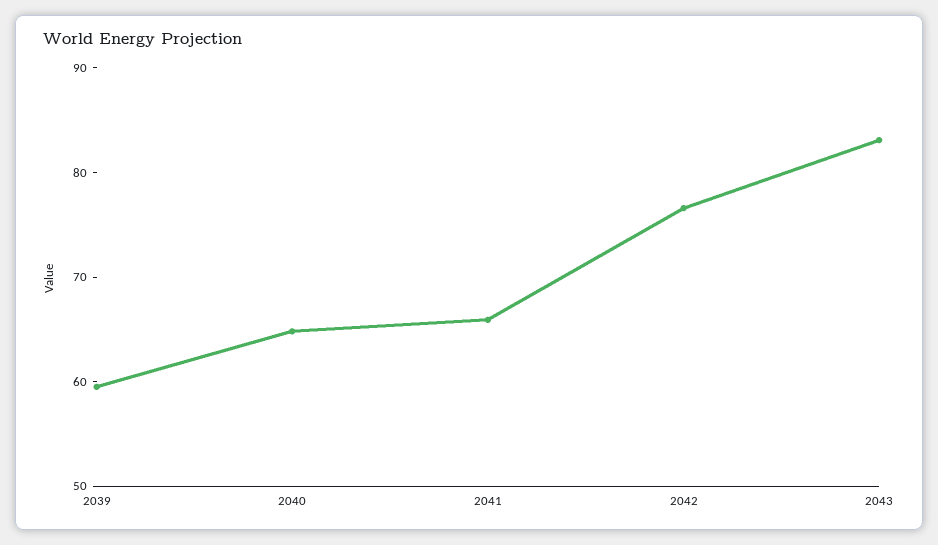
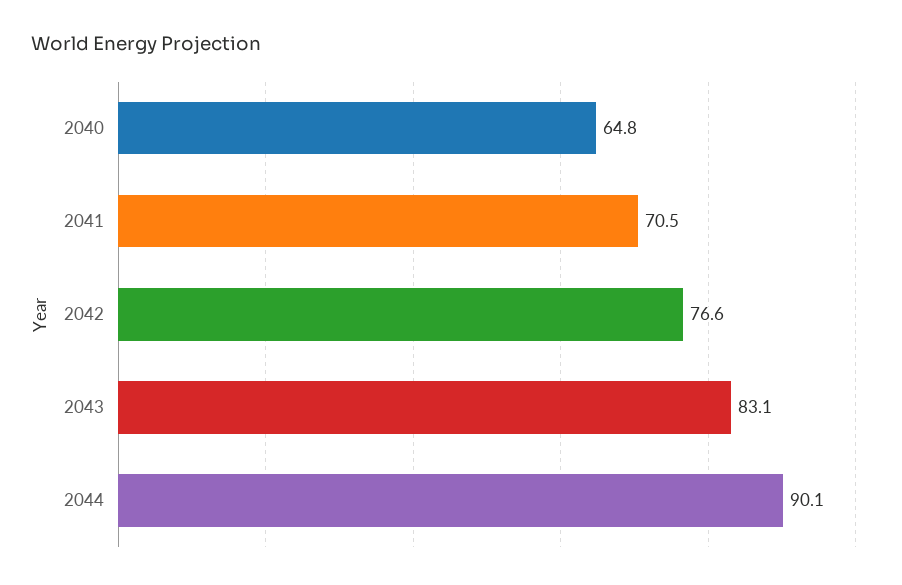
2039: 60 -> none
2041: 66 -> 70.5
2044: none -> 90.1

